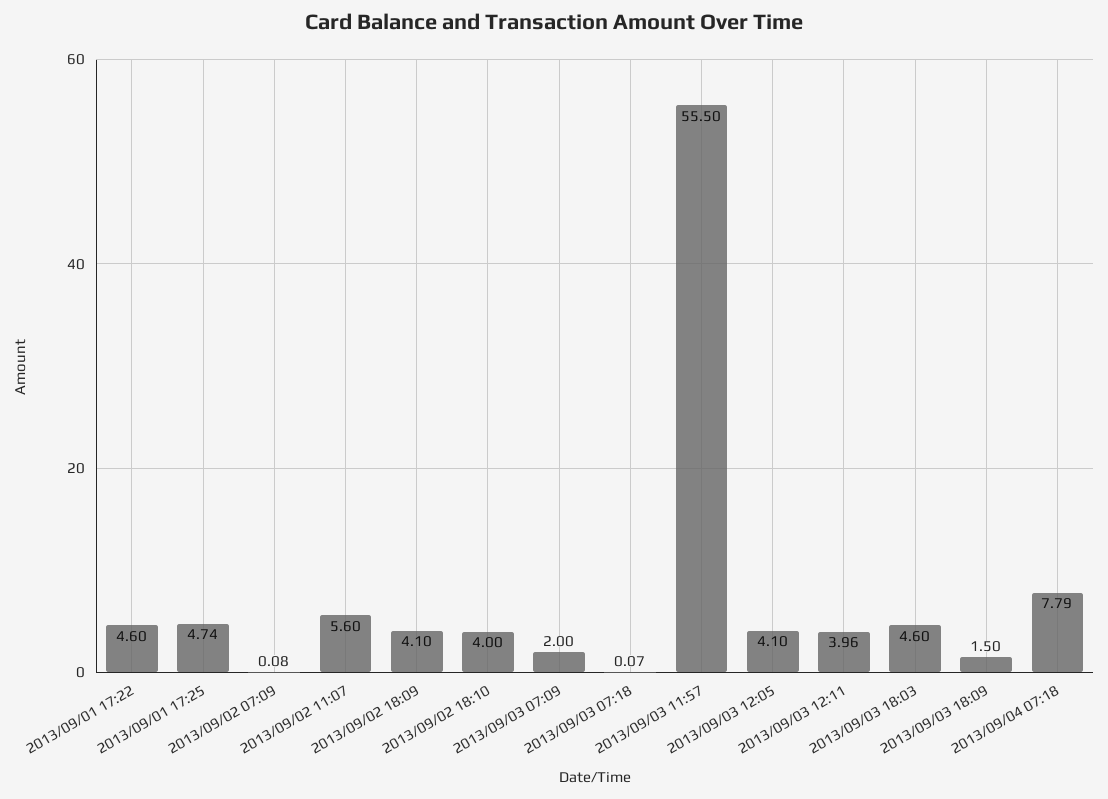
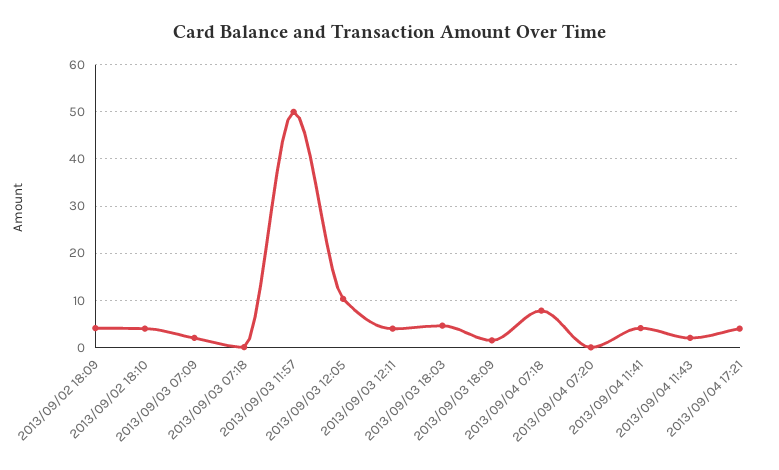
2013/09/01 17:22: 4.6 -> none
2013/09/01 17:25: 4.74 -> none
2013/09/02 07:09: 0.08 -> none
2013/09/02 11:07: 5.6 -> none
2013/09/03 11:57: 55.5 -> 50
2013/09/03 12:05: 4.1 -> 10
2013/09/04 07:20: none -> 0
2013/09/04 11:41: none -> 4
2013/09/04 11:43: none -> 2
2013/09/04 17:21: none -> 4

